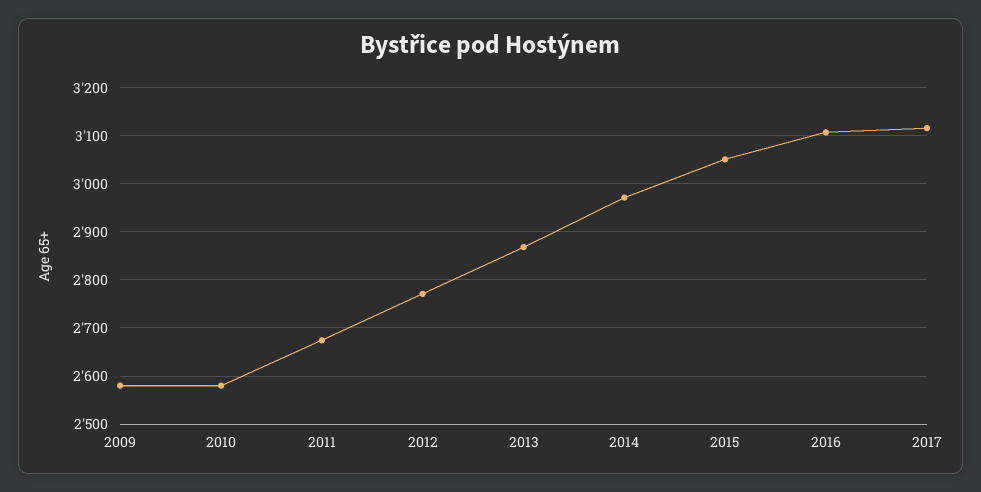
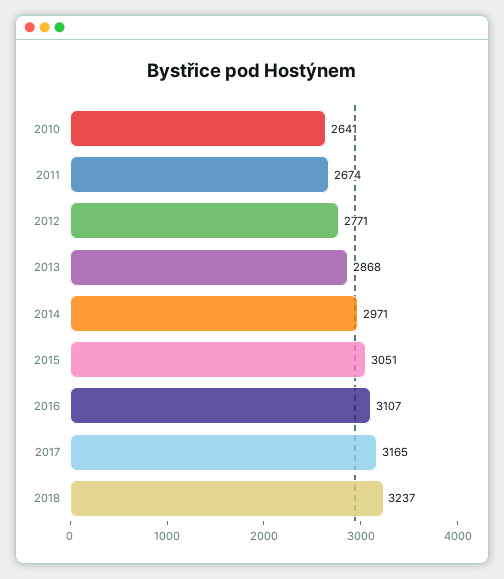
2009: 2580 -> none
2010: 2580 -> 2641
2017: 3120 -> 3165
2018: none -> 3237

